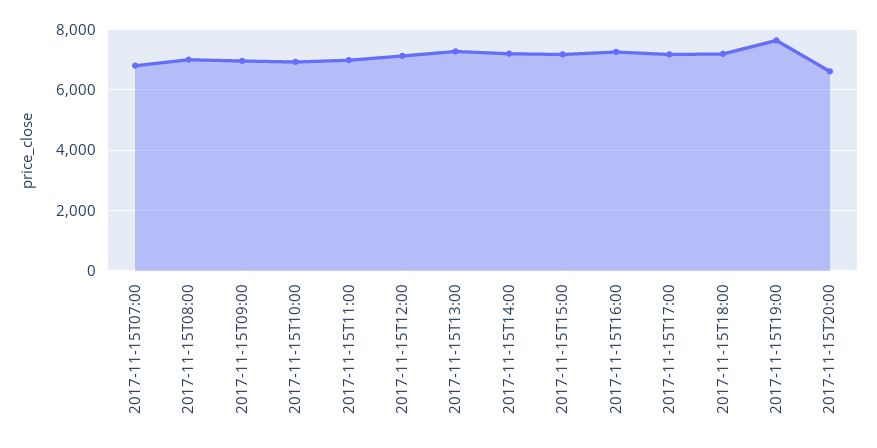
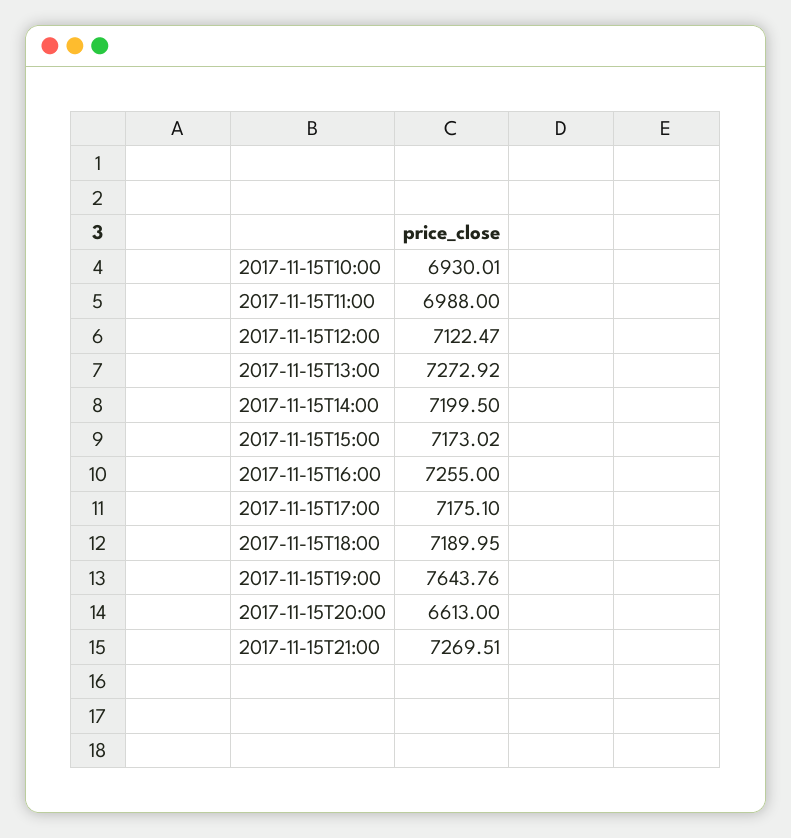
2017-11-15T07:00: 6800 -> none
2017-11-15T08:00: 7000 -> none
2017-11-15T09:00: 7000 -> none
2017-11-15T21:00: none -> 7269.51

